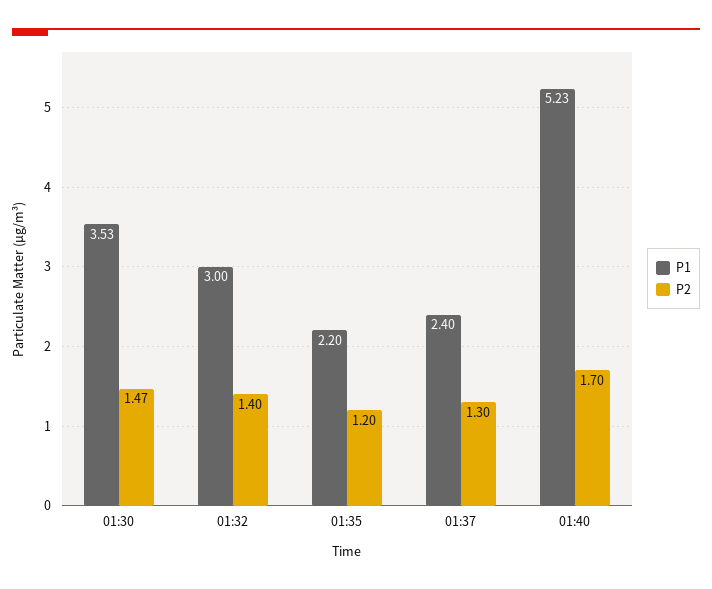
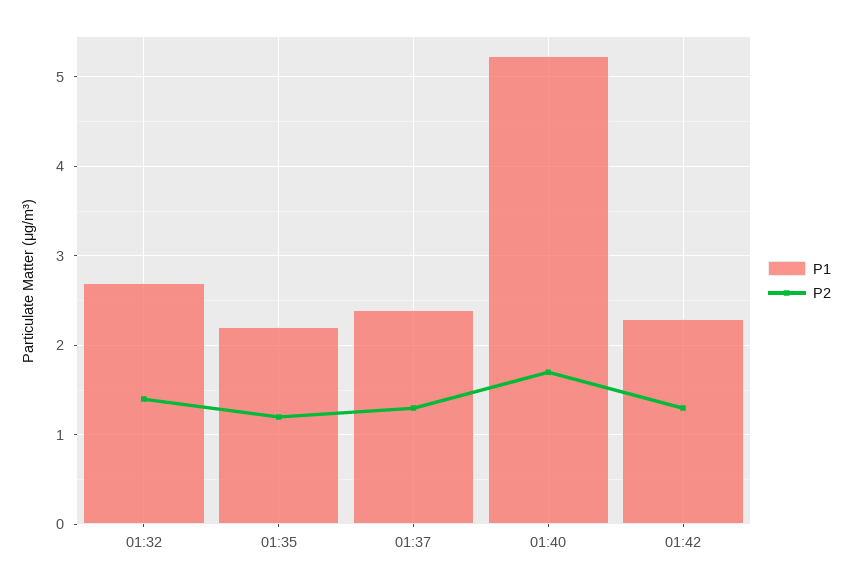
P1, 01:30: 3.53 -> none
P2, 01:30: 1.47 -> none
P1, 01:32: 3 -> 2.7
P1, 01:42: none -> 2.3
P2, 01:42: none -> 1.3

